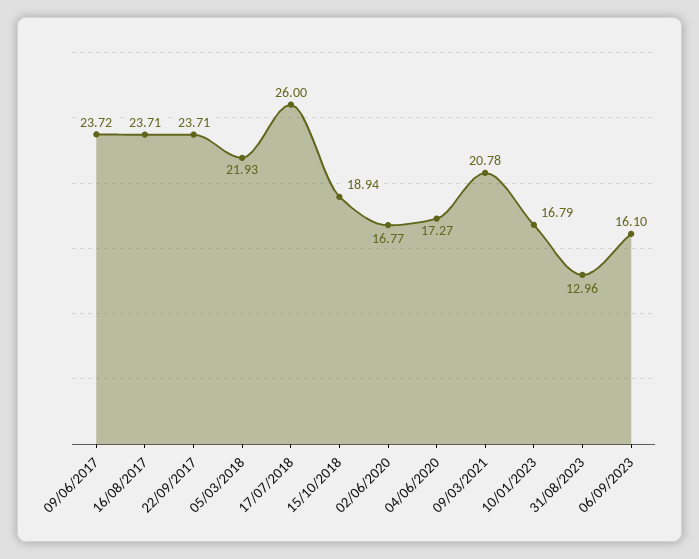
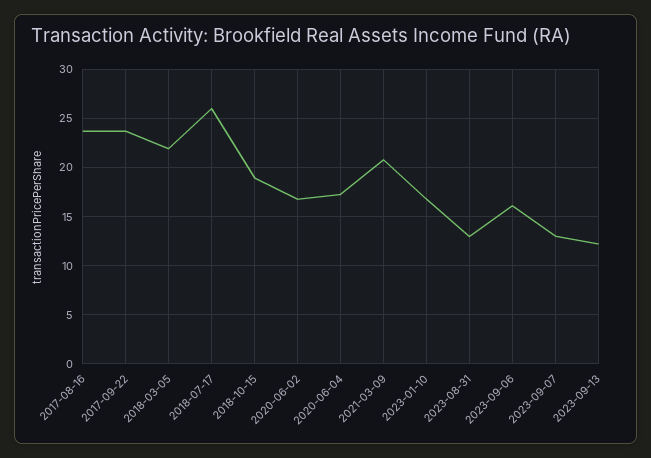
09/06/2017: 23.72 -> none
2023-09-07: none -> 13
2023-09-13: none -> 12

